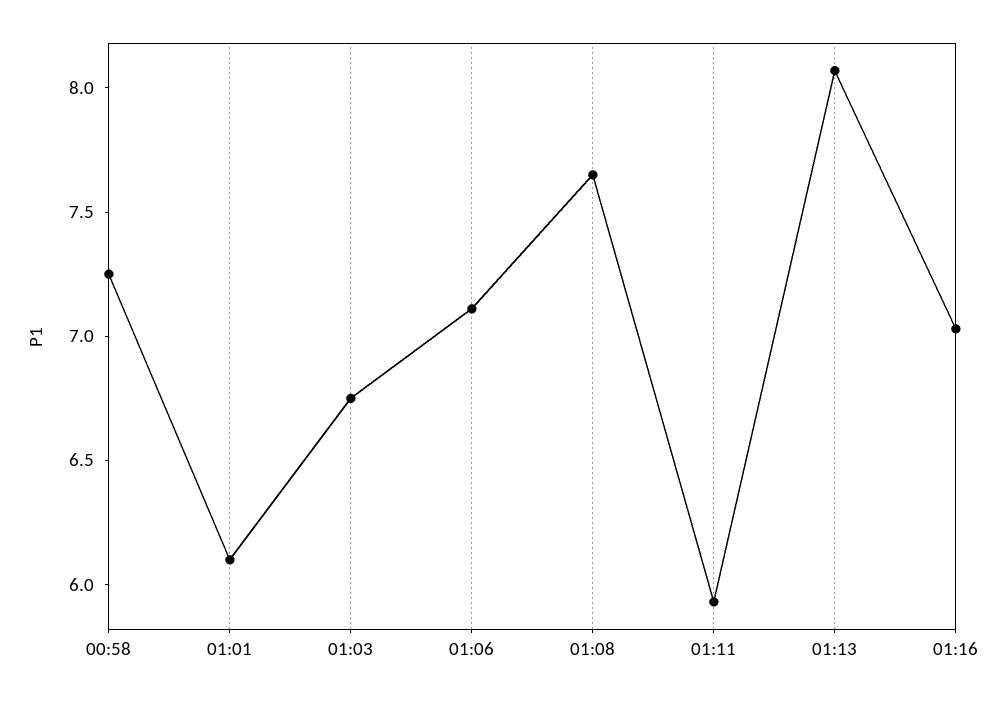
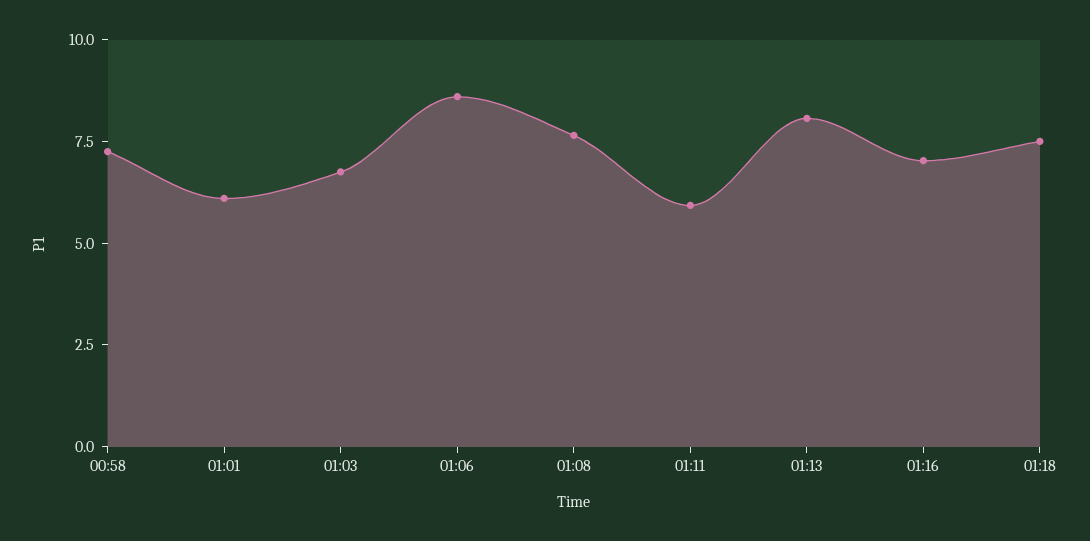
01:06: 7.1 -> 8.5
01:18: none -> 7.5

